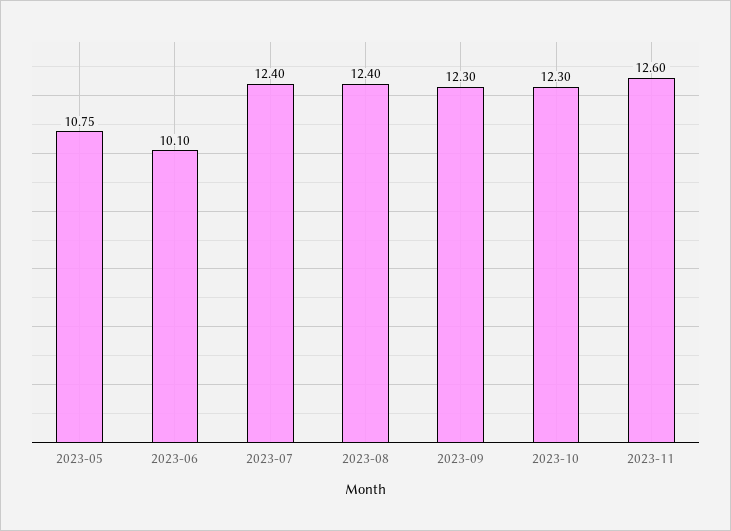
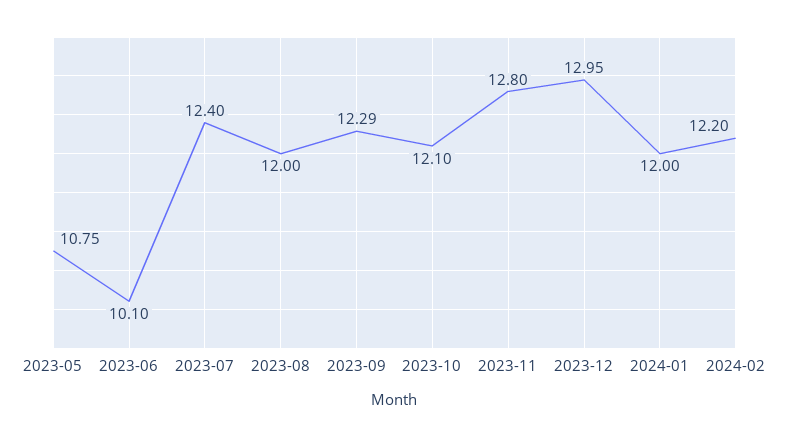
2023-08: 12.4 -> 12
2023-09: 12.3 -> 12.29
2023-10: 12.3 -> 12.1
2023-11: 12.6 -> 12.8
2023-12: none -> 12.95
2024-01: none -> 12
2024-02: none -> 12.2

